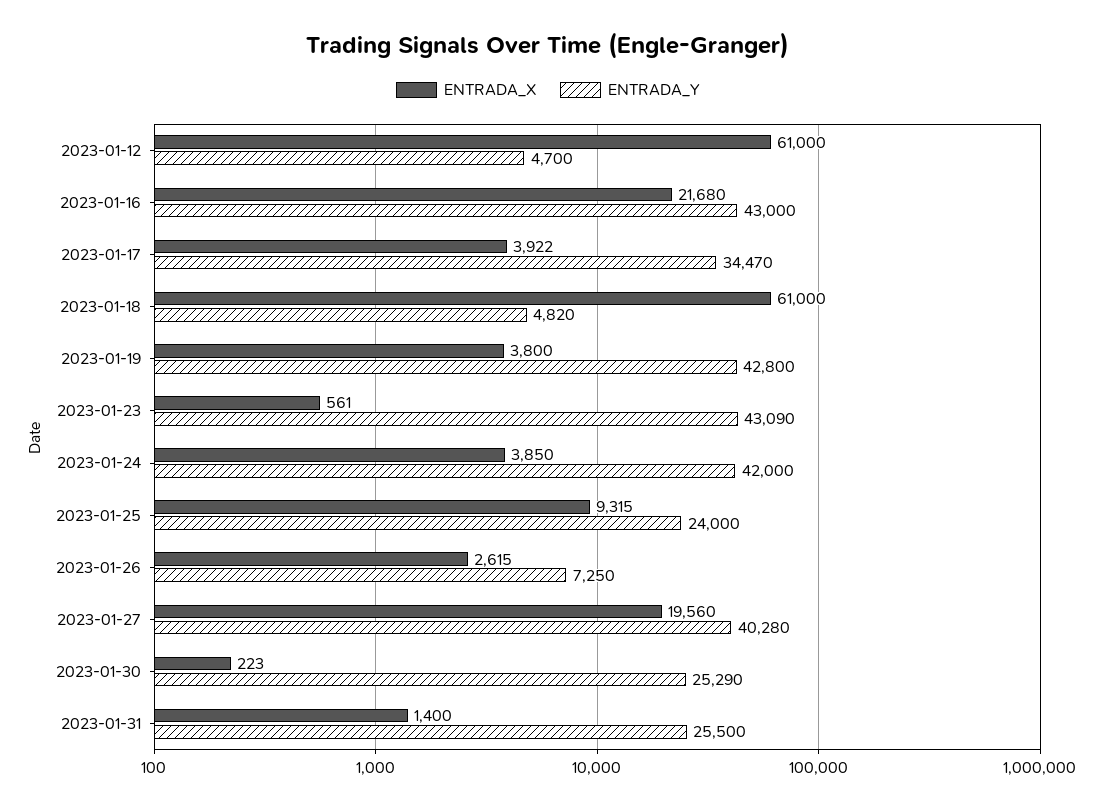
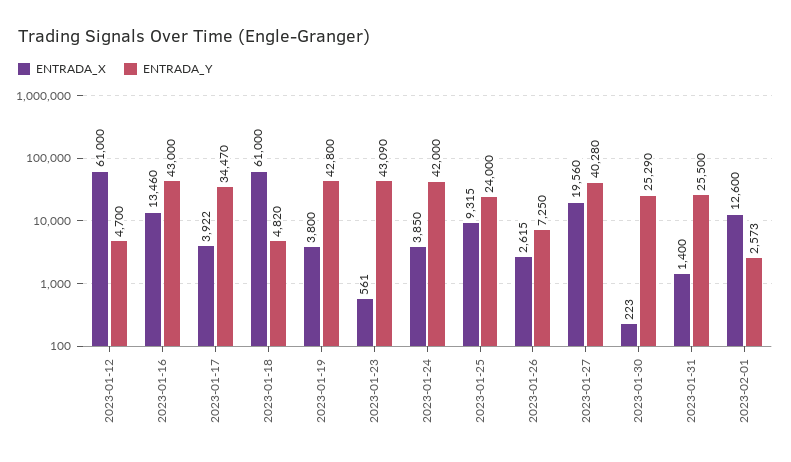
ENTRADA_X, 2023-01-16: 21680 -> 13460
ENTRADA_X, 2023-02-01: none -> 12600
ENTRADA_Y, 2023-02-01: none -> 2573

